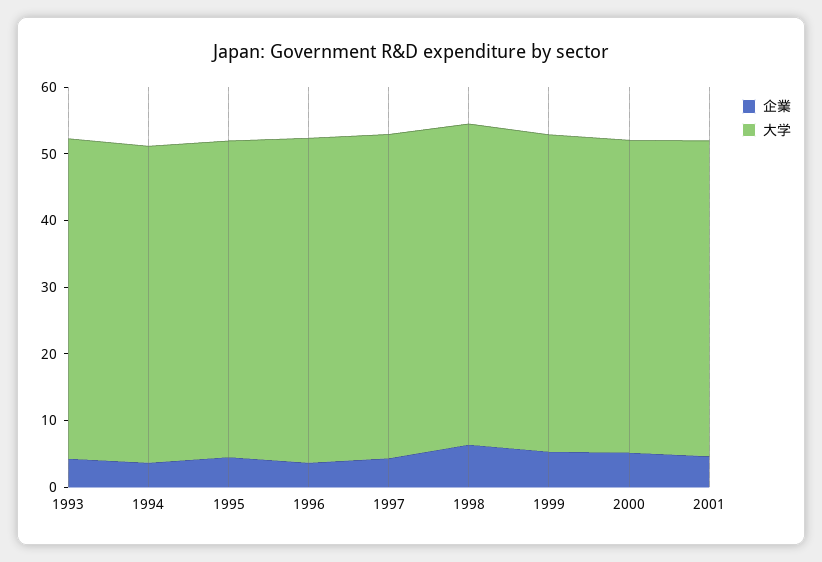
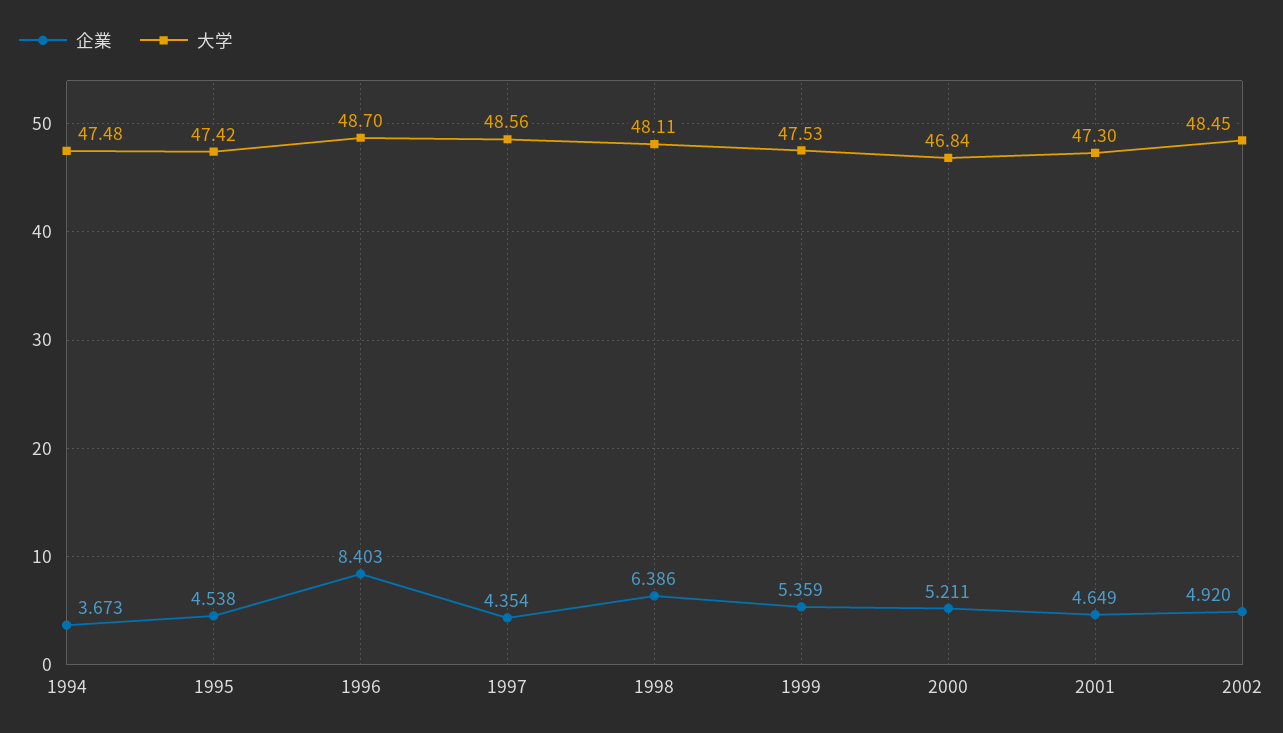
企業, 1993: 4 -> none
大学, 1993: 48 -> none
企業, 1996: 4 -> 8.403
企業, 2002: none -> 4.92
大学, 2002: none -> 48.45

